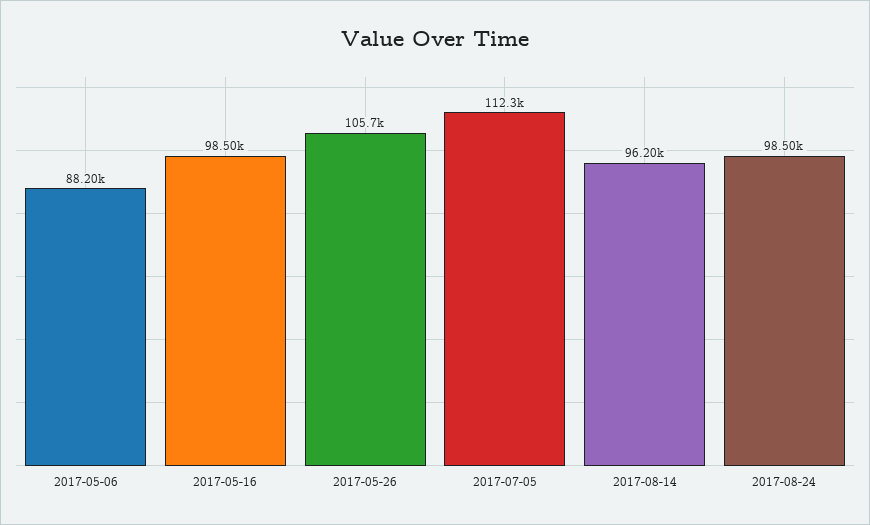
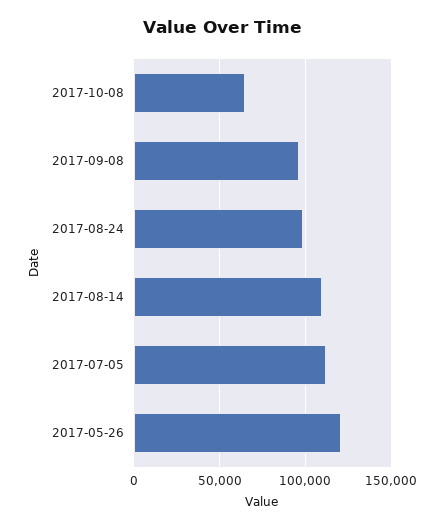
2017-05-06: 88200 -> none
2017-05-16: 98500 -> none
2017-05-26: 105700 -> 120000
2017-08-14: 96200 -> 110000
2017-10-08: none -> 65000
2017-09-08: none -> 95000

